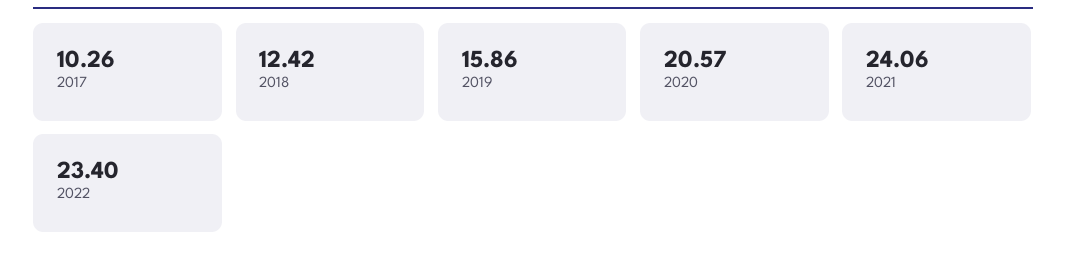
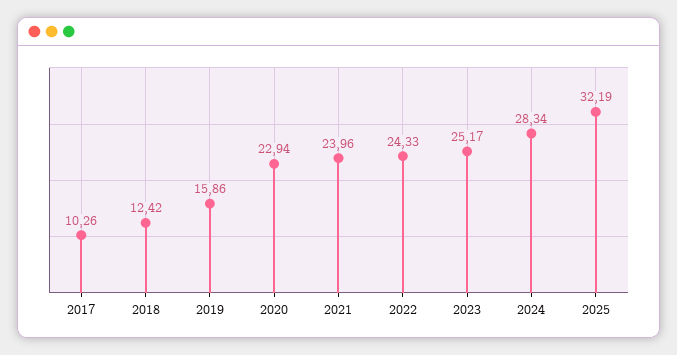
2020: 20.57 -> 22.94
2021: 24.06 -> 23.96
2022: 23.4 -> 24.33
2023: none -> 25.17
2024: none -> 28.34
2025: none -> 32.19

